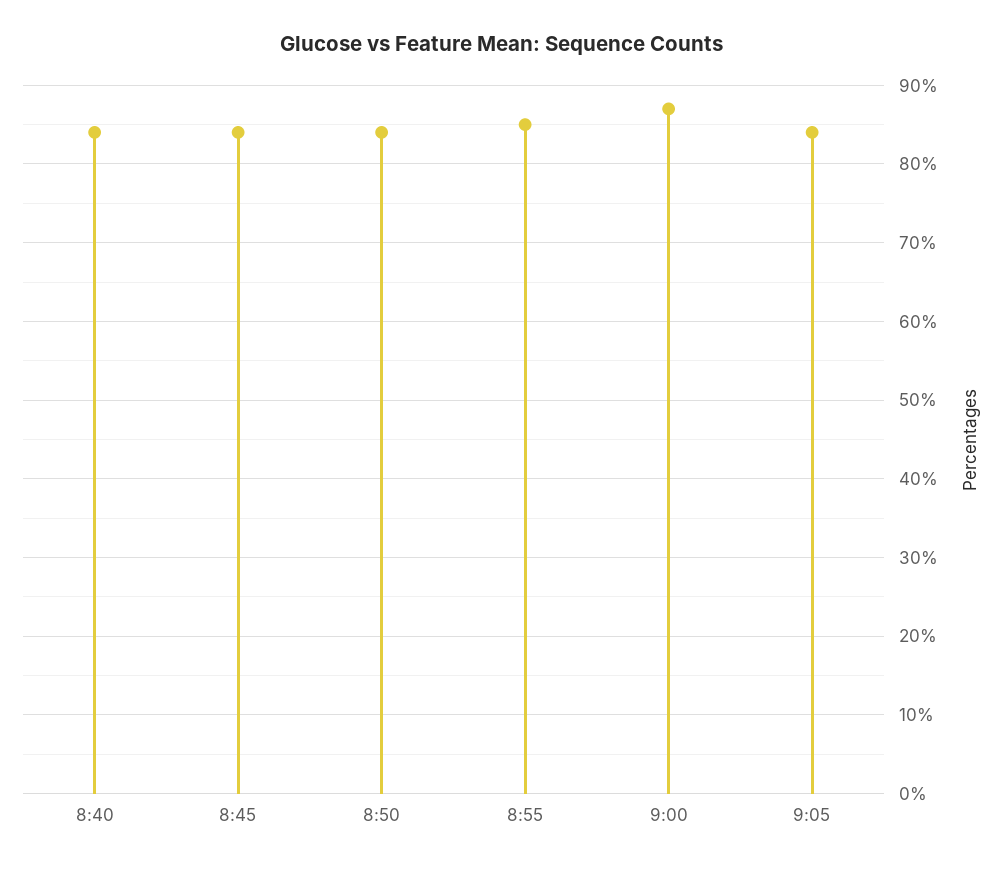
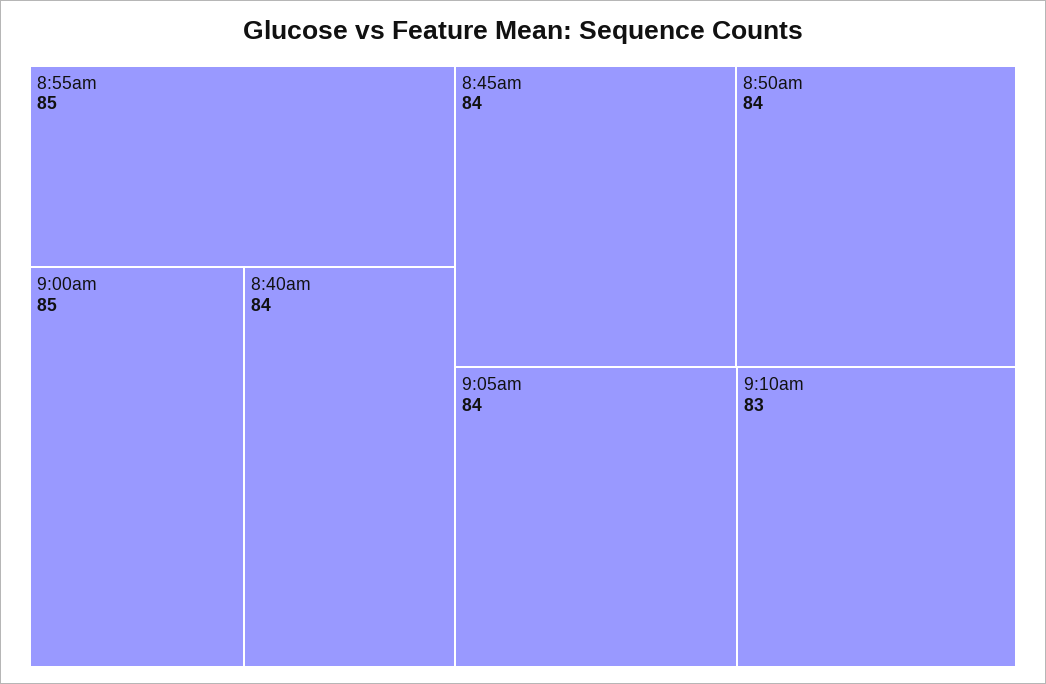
9:00: 87 -> 85
9:10am: none -> 83

